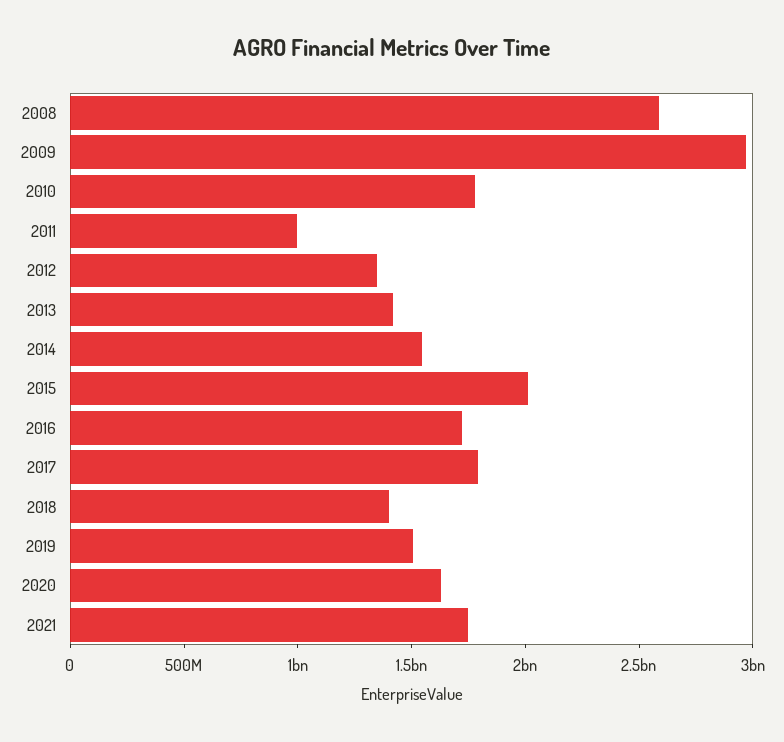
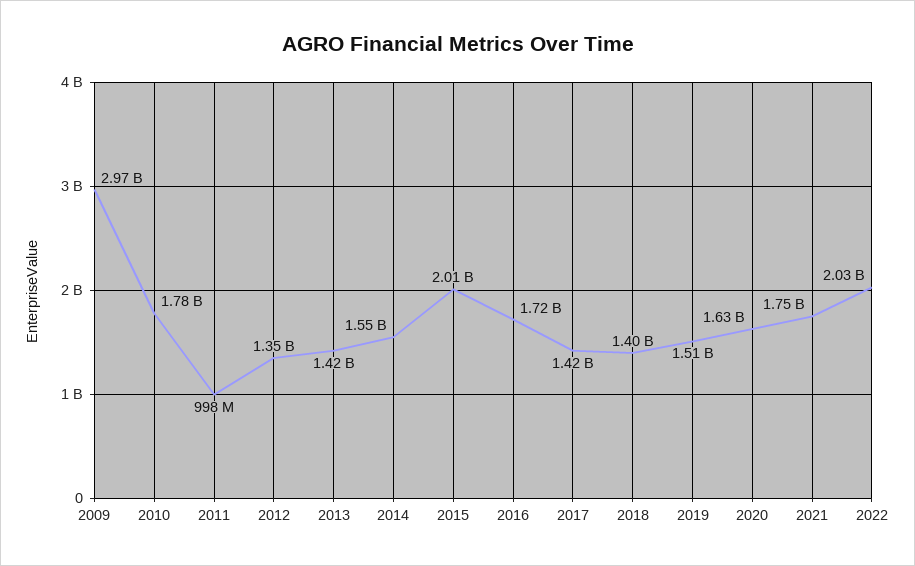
2008: 2600000000 -> none
2017: 1800000000 -> 1420000000
2022: none -> 2030000000

